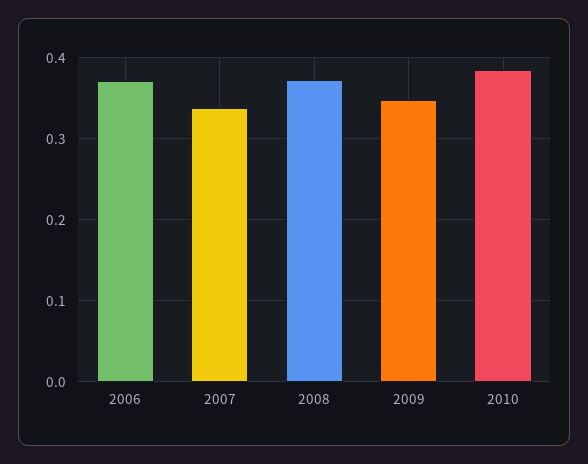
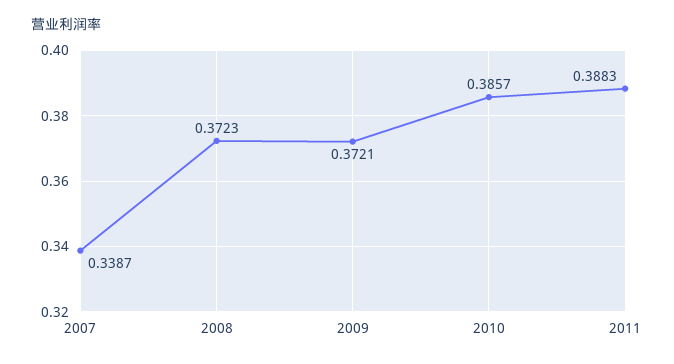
2006: 0.37 -> none
2009: 0.35 -> 0.3721
2011: none -> 0.3883

